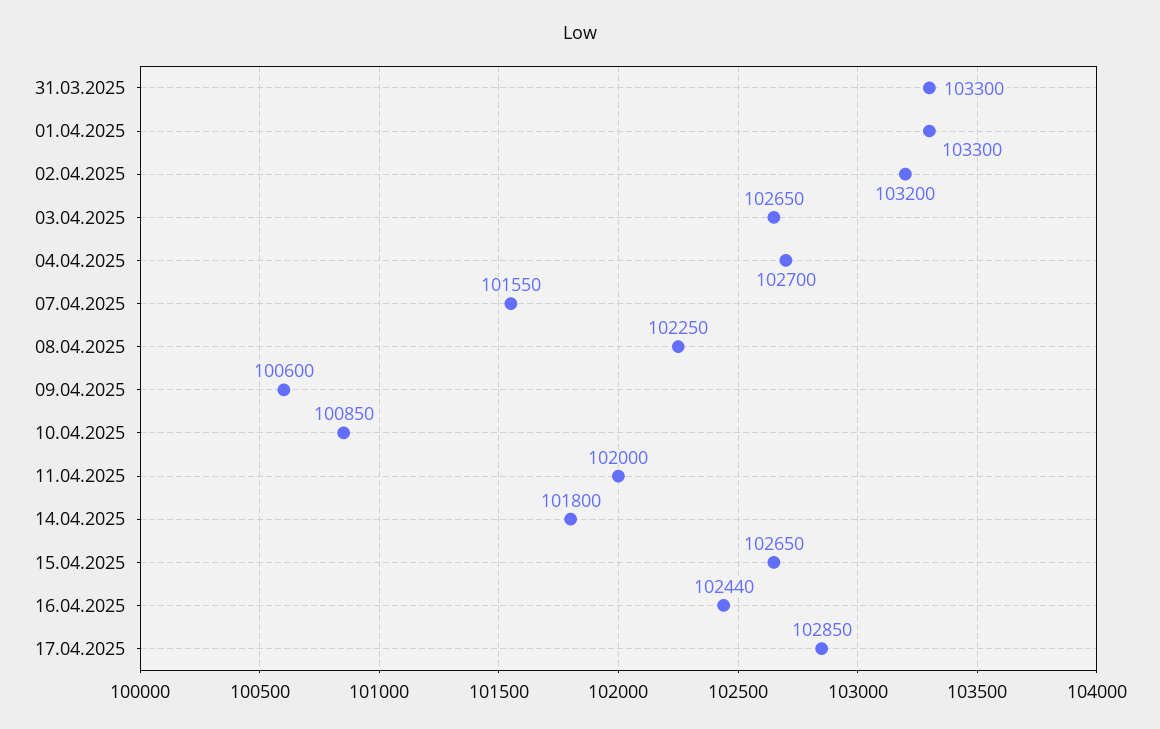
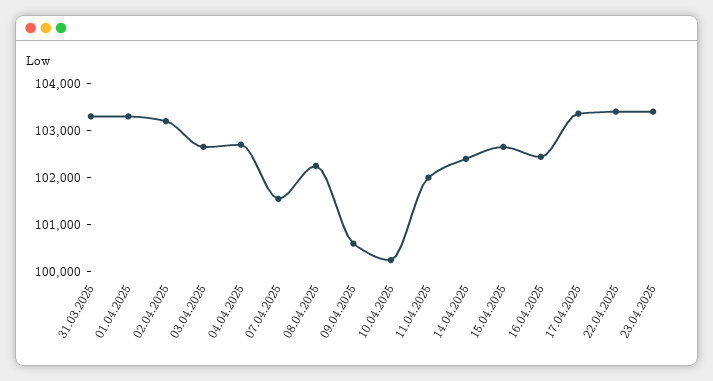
10.04.2025: 100850 -> 100200
14.04.2025: 101800 -> 102400
17.04.2025: 102850 -> 103400
22.04.2025: none -> 103400
23.04.2025: none -> 103400

